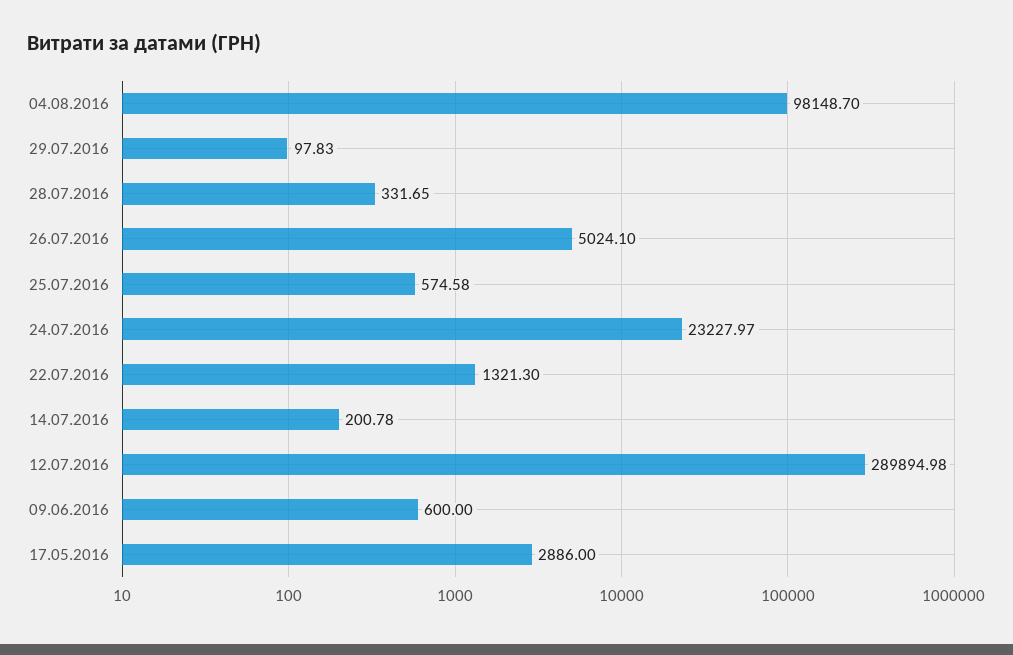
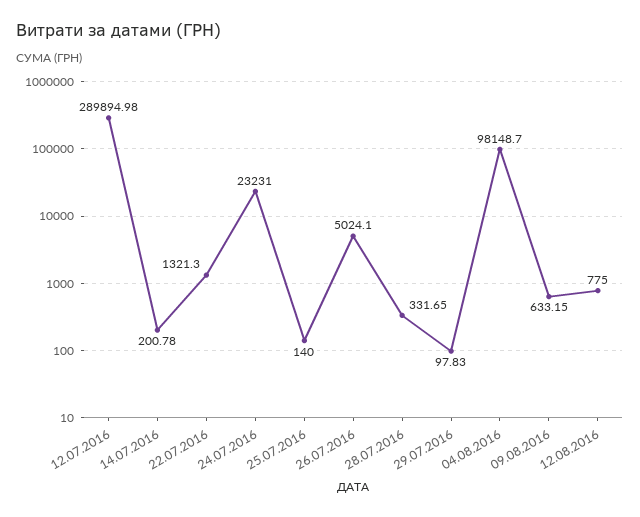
25.07.2016: 574.58 -> 140
24.07.2016: 23227.97 -> 23231
09.06.2016: 600 -> none
17.05.2016: 2886 -> none
09.08.2016: none -> 633.15
12.08.2016: none -> 775

